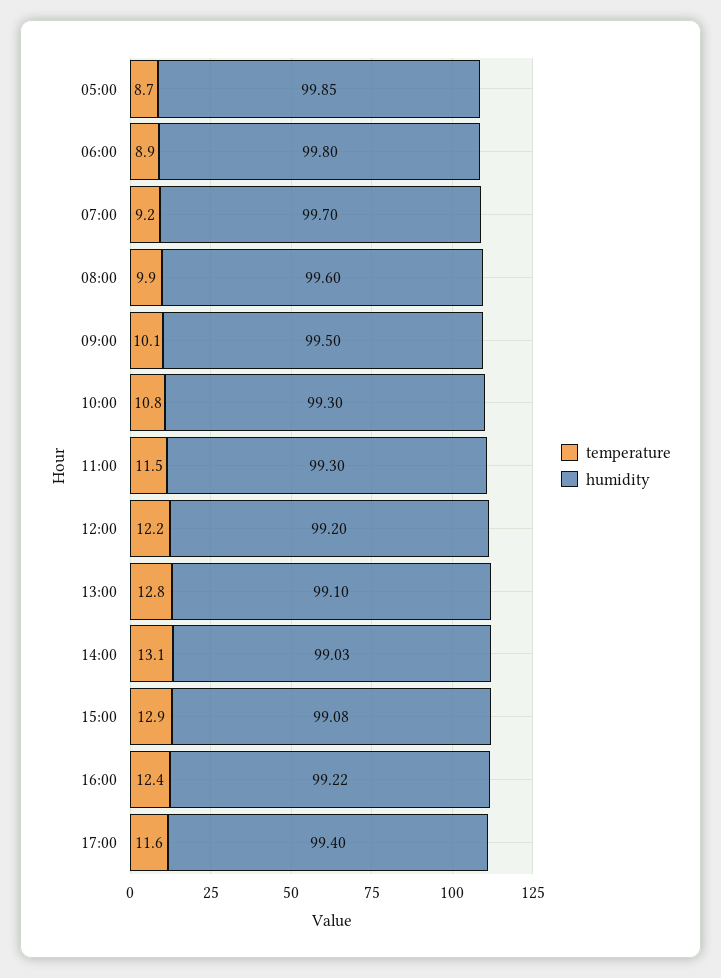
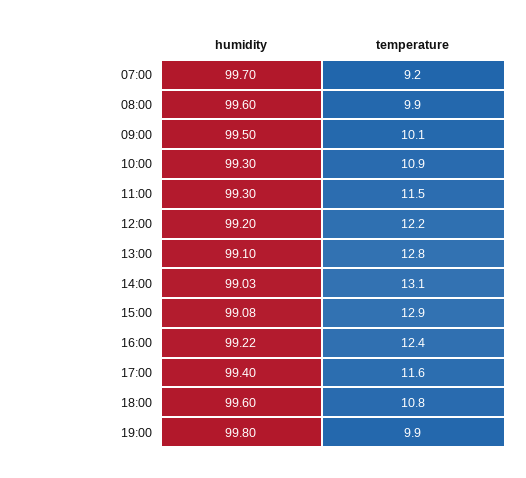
temperature, 05:00: 8.7 -> none
humidity, 05:00: 99.85 -> none
temperature, 06:00: 8.9 -> none
humidity, 06:00: 99.8 -> none
temperature, 10:00: 10.8 -> 10.9
humidity, 18:00: none -> 99.6
temperature, 18:00: none -> 10.8
humidity, 19:00: none -> 99.8
temperature, 19:00: none -> 9.9

